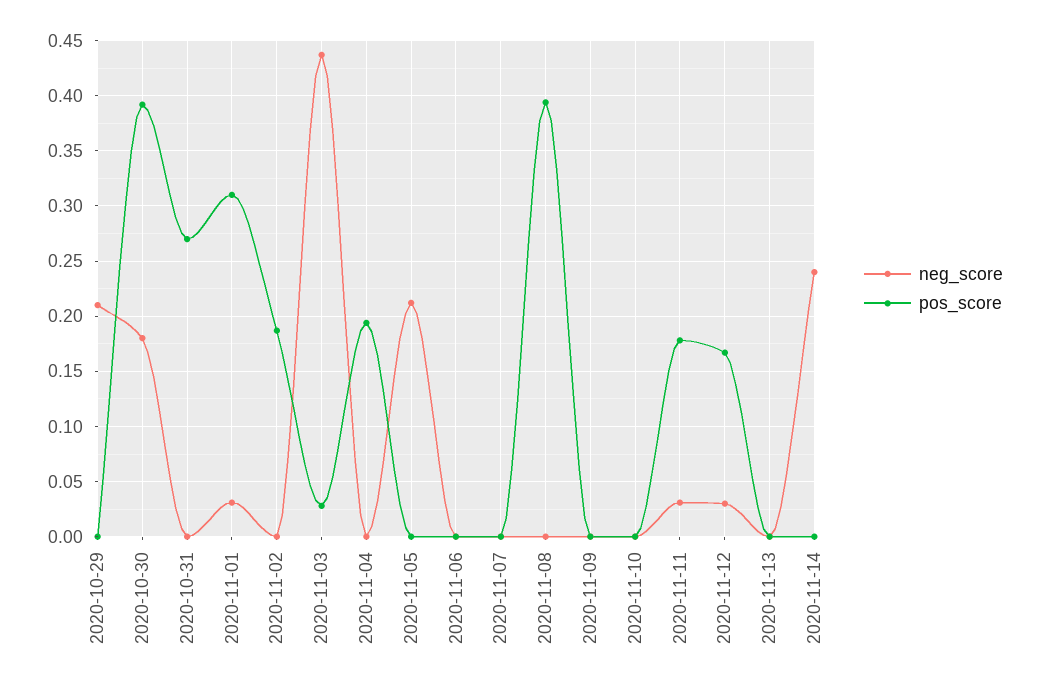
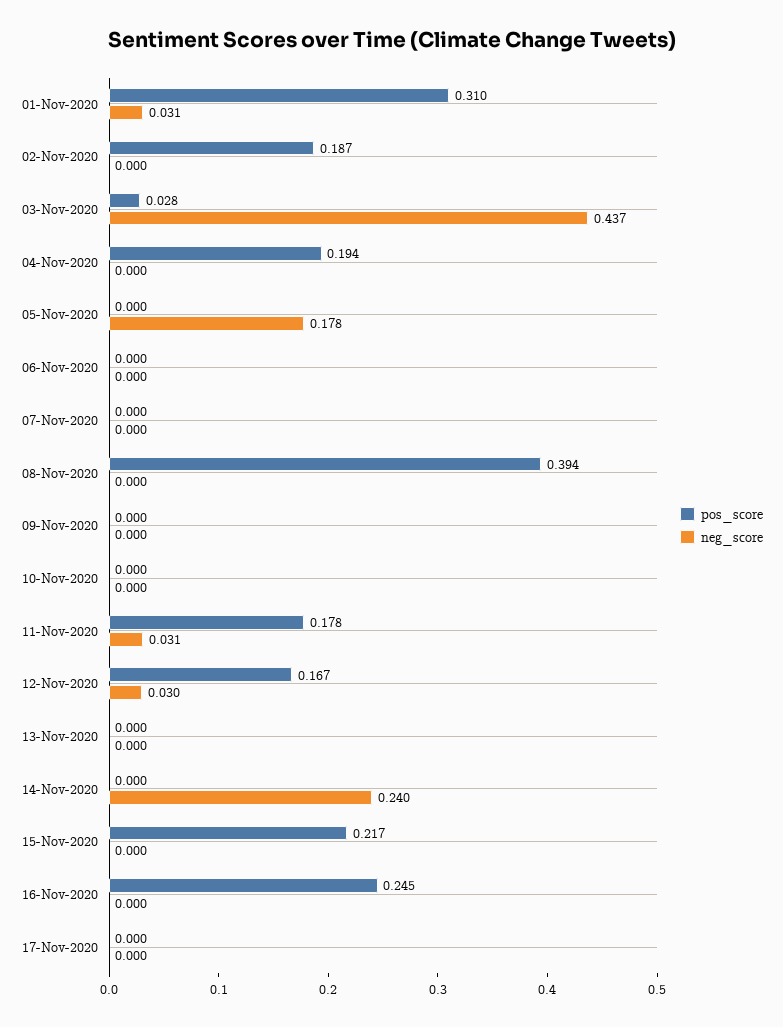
neg_score, 2020-10-29: 0.21 -> none
pos_score, 2020-10-29: 0 -> none
neg_score, 2020-10-30: 0.18 -> none
pos_score, 2020-10-30: 0.39 -> none
neg_score, 2020-10-31: 0 -> none
pos_score, 2020-10-31: 0.27 -> none
neg_score, 2020-11-05: 0.21 -> 0.178
pos_score, 15-Nov-2020: none -> 0.217
neg_score, 15-Nov-2020: none -> 0
pos_score, 16-Nov-2020: none -> 0.245
neg_score, 16-Nov-2020: none -> 0
pos_score, 17-Nov-2020: none -> 0
neg_score, 17-Nov-2020: none -> 0

